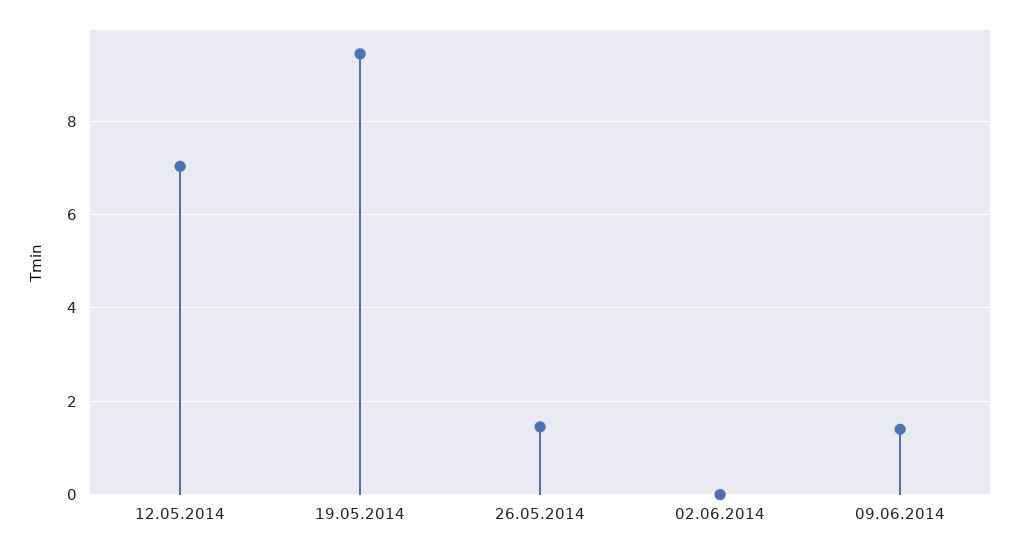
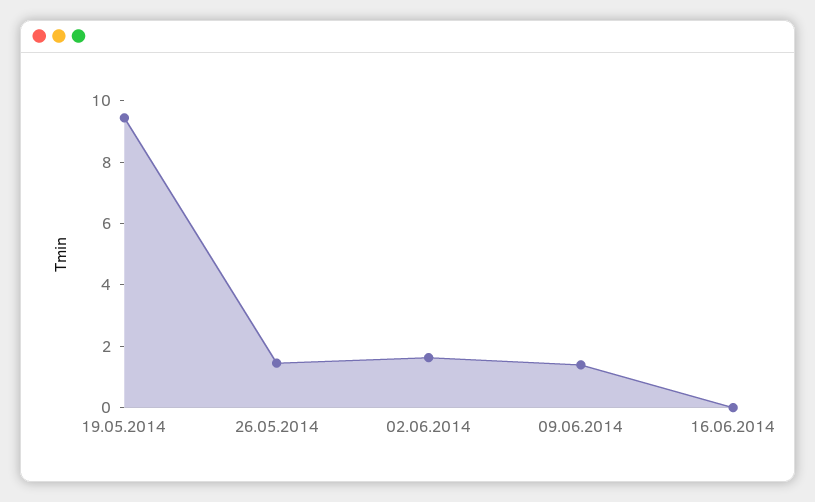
12.05.2014: 7 -> none
02.06.2014: 0 -> 1.5
16.06.2014: none -> 0

